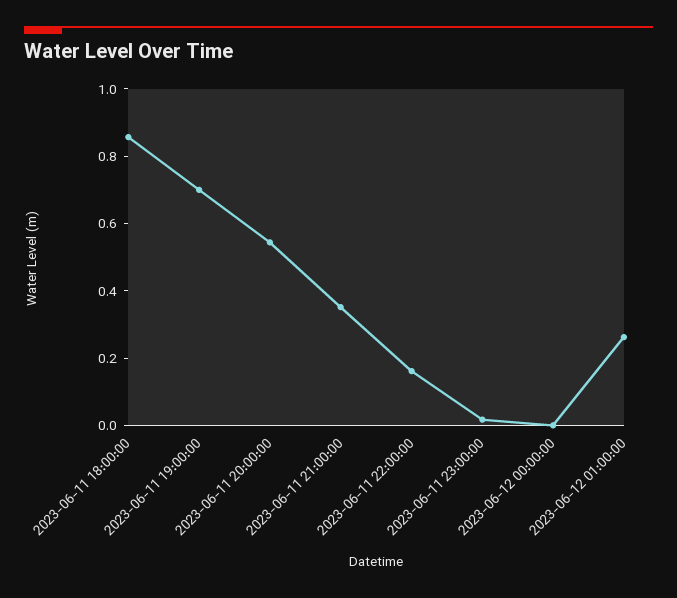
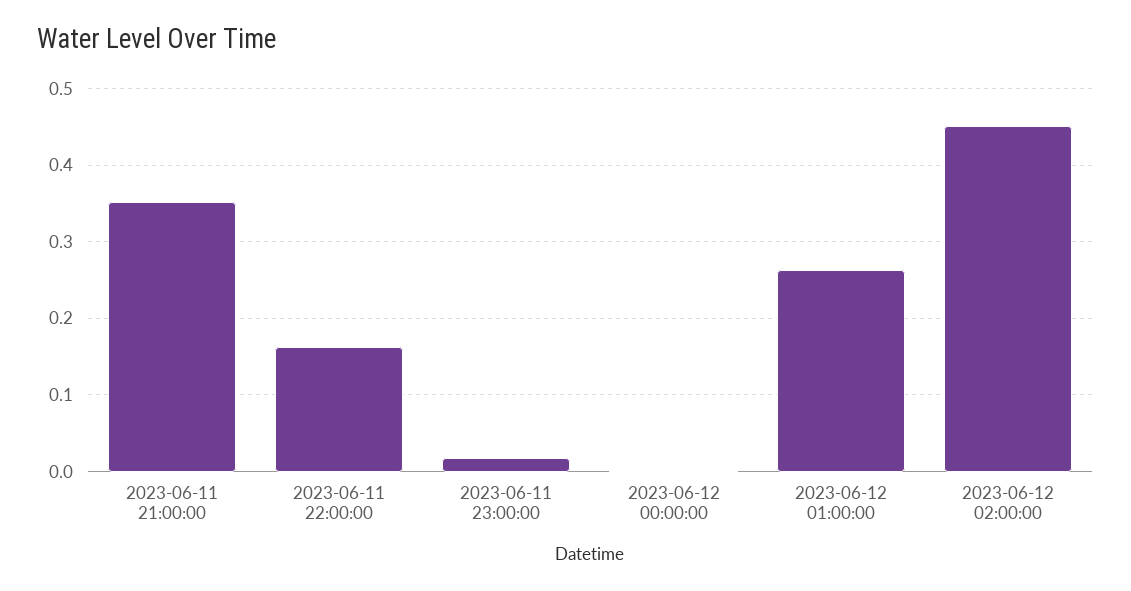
2023-06-11 18:00:00: 0.85 -> none
2023-06-11 19:00:00: 0.7 -> none
2023-06-11 20:00:00: 0.55 -> none
2023-06-12 02:00:00: none -> 0.45

